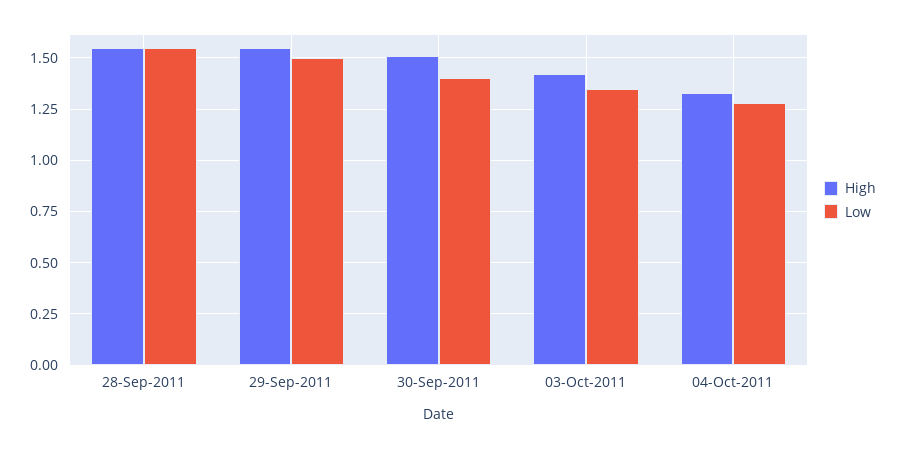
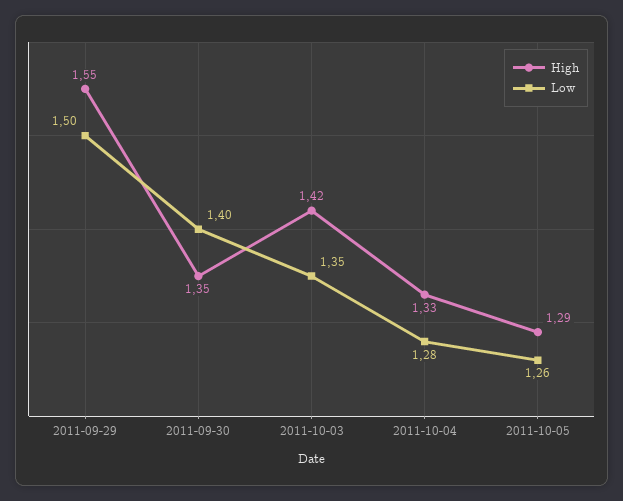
High, 28-Sep-2011: 1.55 -> none
Low, 28-Sep-2011: 1.55 -> none
High, 30-Sep-2011: 1.5 -> 1.35
High, 2011-10-05: none -> 1.29
Low, 2011-10-05: none -> 1.26

